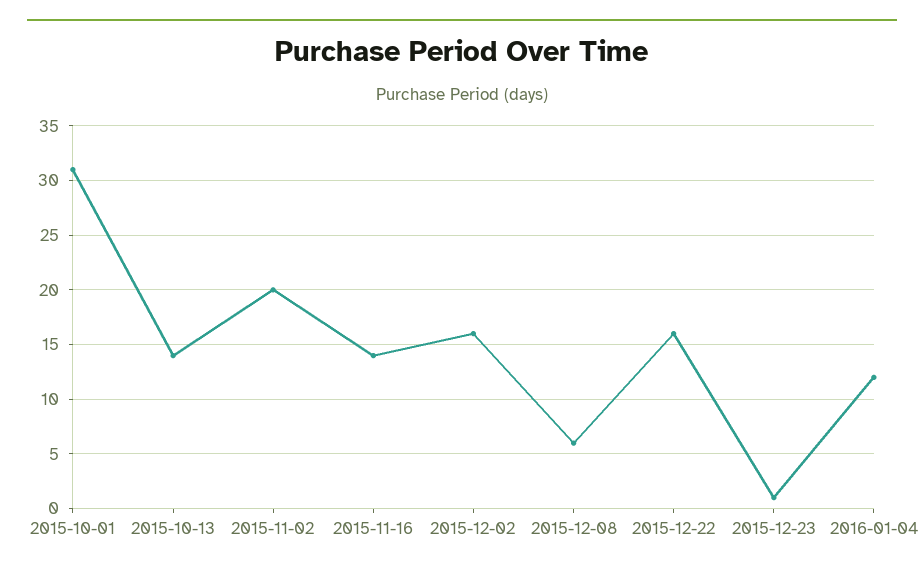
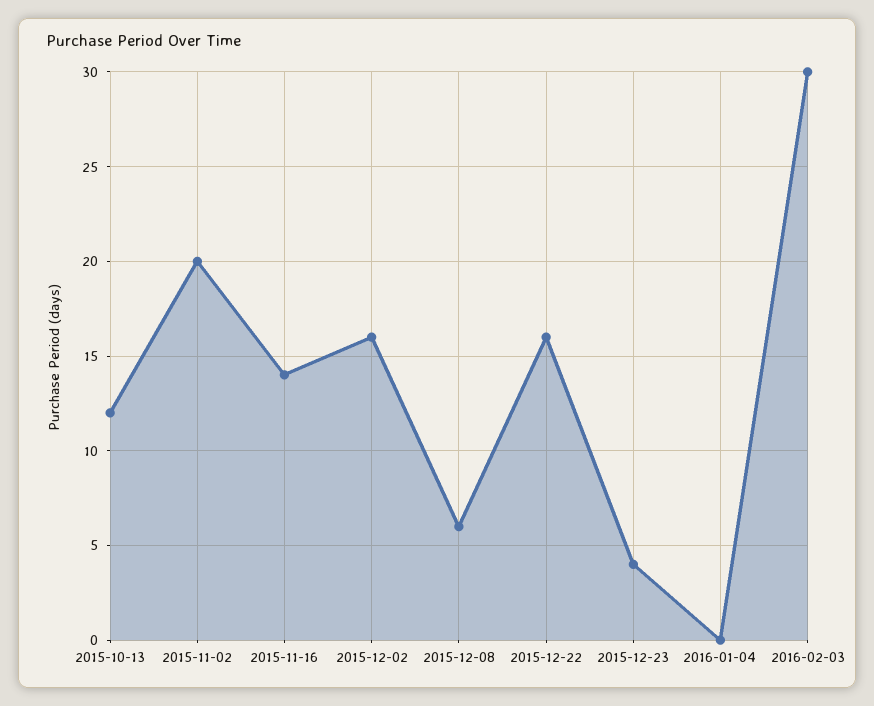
2015-10-01: 31 -> none
2015-10-13: 14 -> 12
2015-12-23: 1 -> 4
2016-01-04: 12 -> 0
2016-02-03: none -> 30

